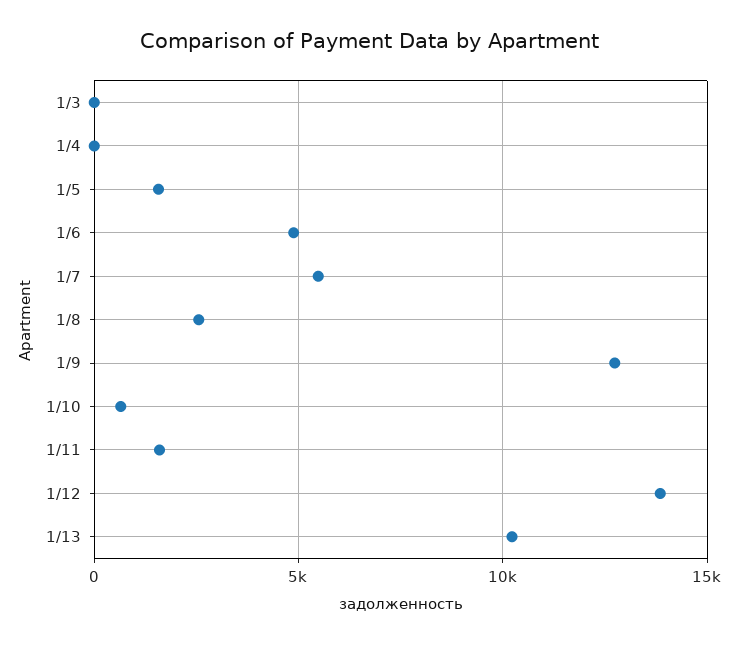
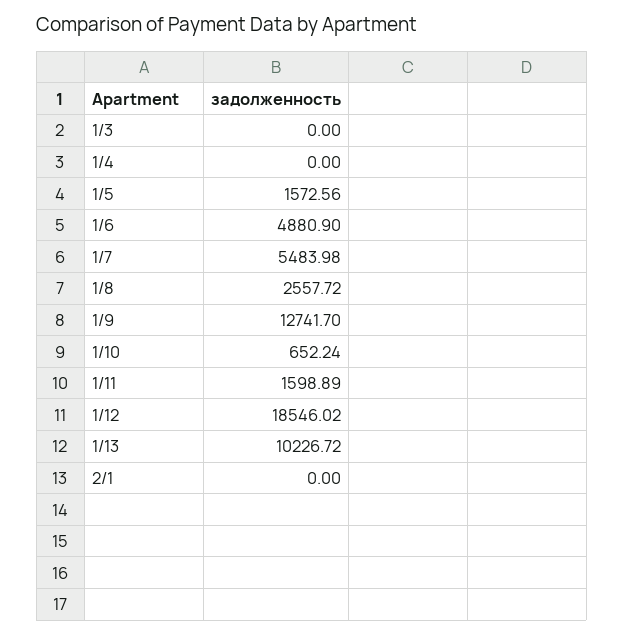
1/12: 14000 -> 18546.02
2/1: none -> 0

